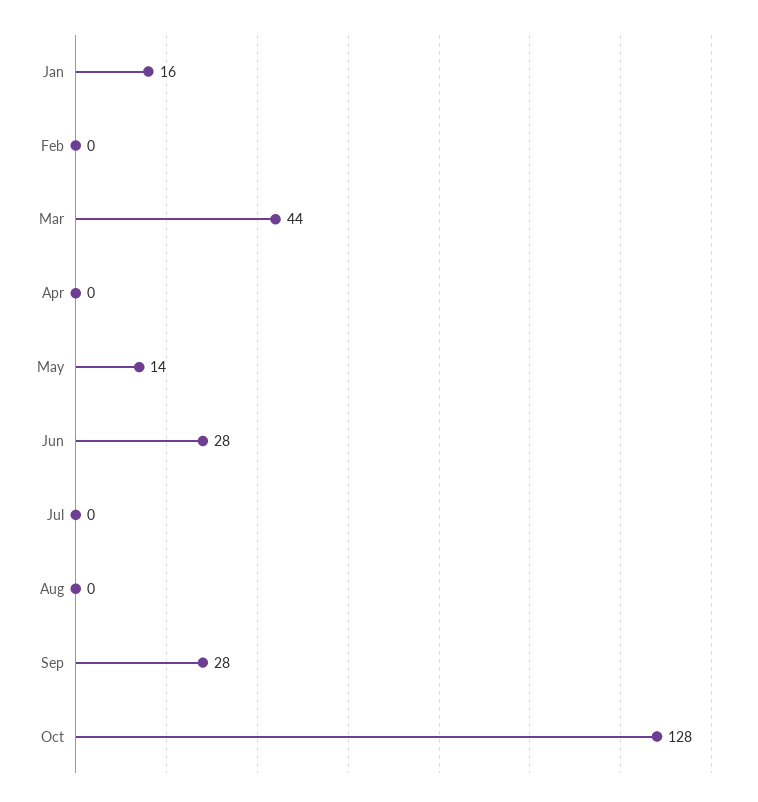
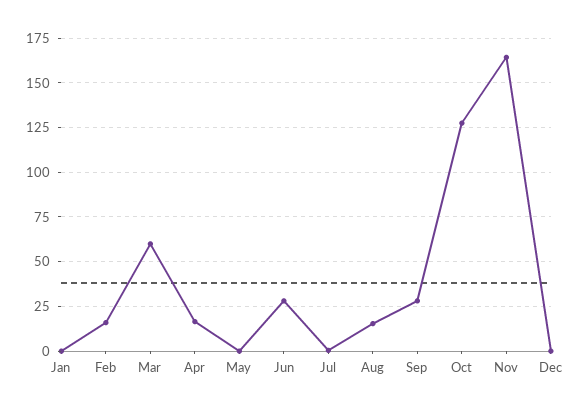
Jan: 16 -> 0
Feb: 0 -> 15
Mar: 44 -> 60
Apr: 0 -> 15
May: 14 -> 0
Aug: 0 -> 15
Nov: none -> 165
Dec: none -> 0

